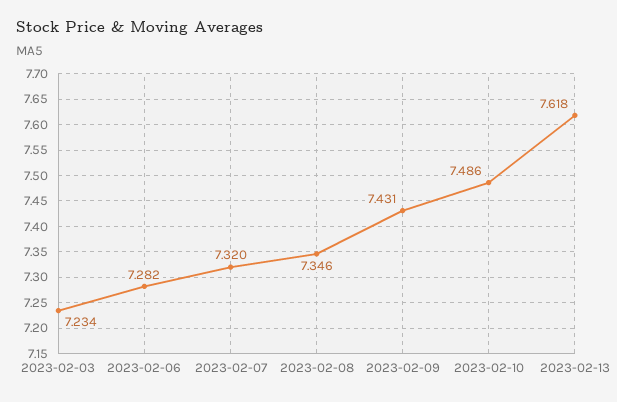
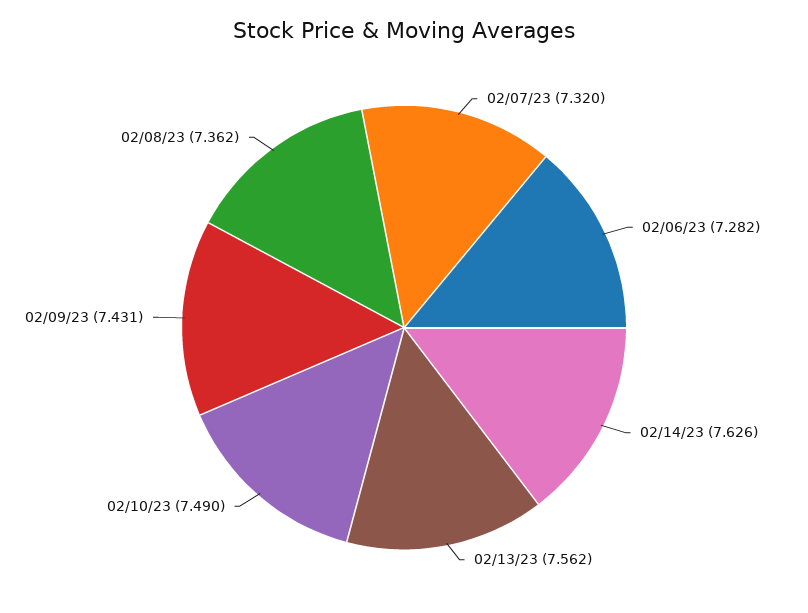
2023-02-03: 7.234 -> none
2023-02-08: 7.346 -> 7.362
2023-02-10: 7.486 -> 7.49
2023-02-13: 7.618 -> 7.562
02/14/23: none -> 7.626

